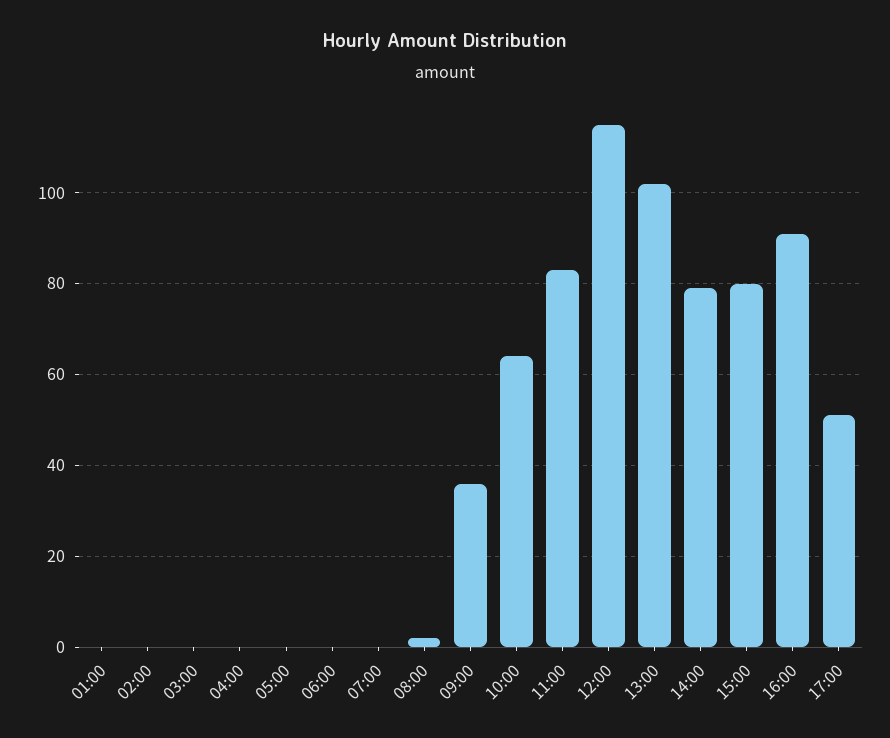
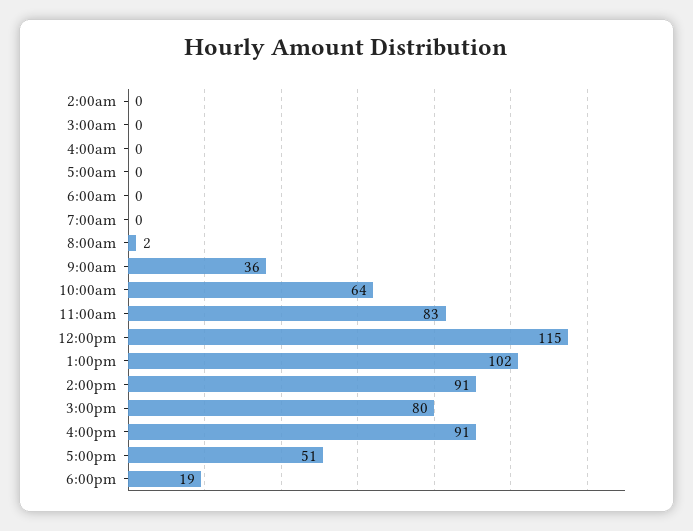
01:00: 0 -> none
14:00: 80 -> 91
6:00pm: none -> 19

